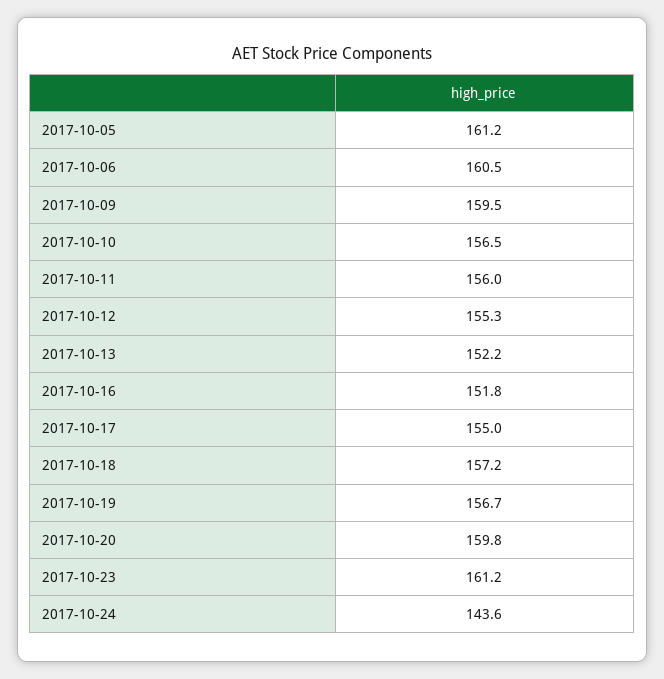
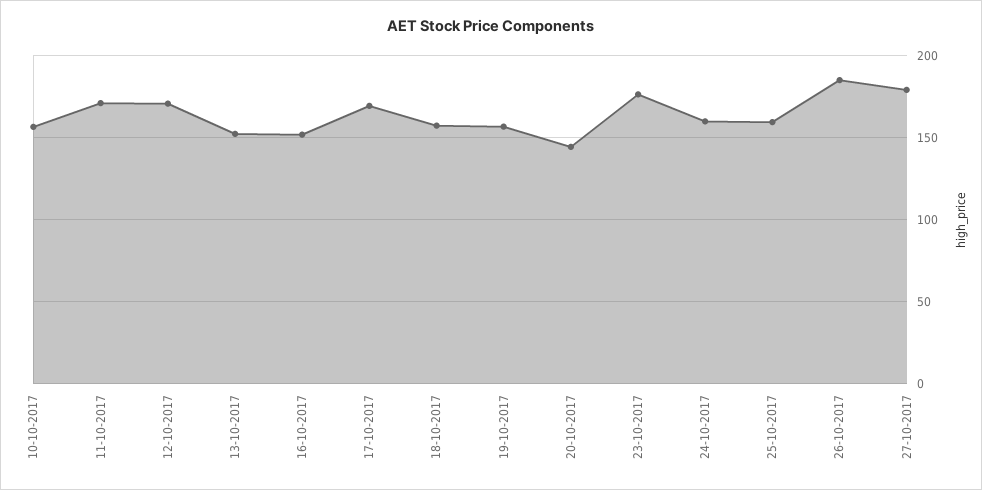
2017-10-05: 161.2 -> none
2017-10-06: 160.5 -> none
2017-10-09: 159.5 -> none
2017-10-11: 156 -> 170
2017-10-12: 155.3 -> 170
2017-10-17: 155 -> 170
2017-10-20: 159.8 -> 145
2017-10-23: 161.2 -> 175
2017-10-24: 143.6 -> 160
25-10-2017: none -> 160
26-10-2017: none -> 185
27-10-2017: none -> 180

